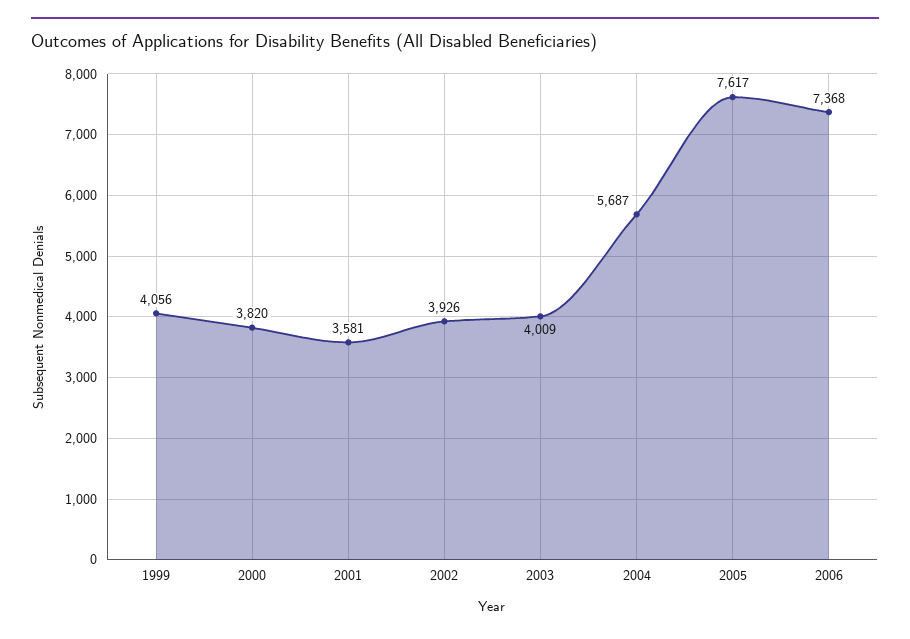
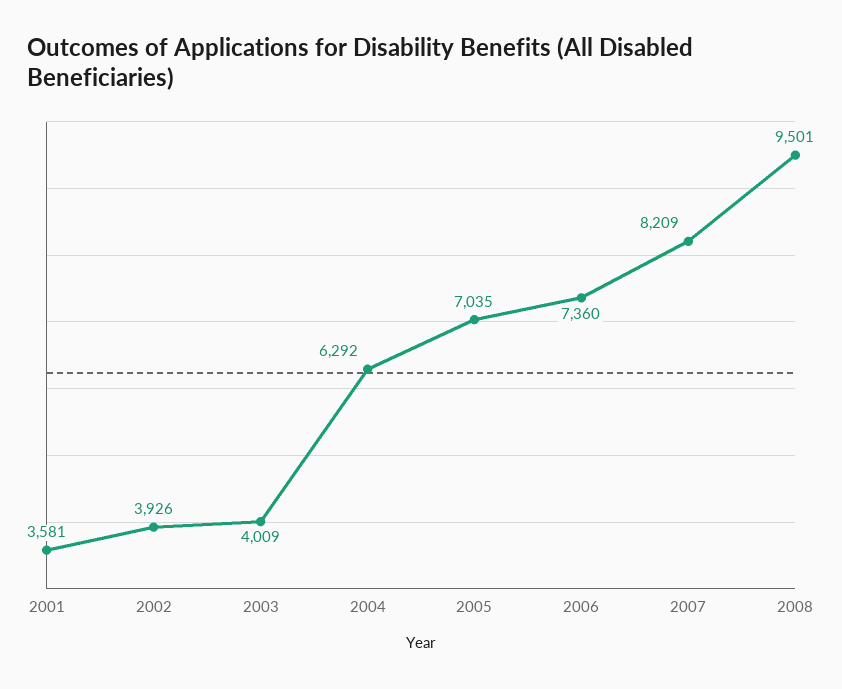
1999: 4056 -> none
2000: 3820 -> none
2004: 5687 -> 6292
2005: 7617 -> 7035
2006: 7368 -> 7360
2007: none -> 8209
2008: none -> 9501

